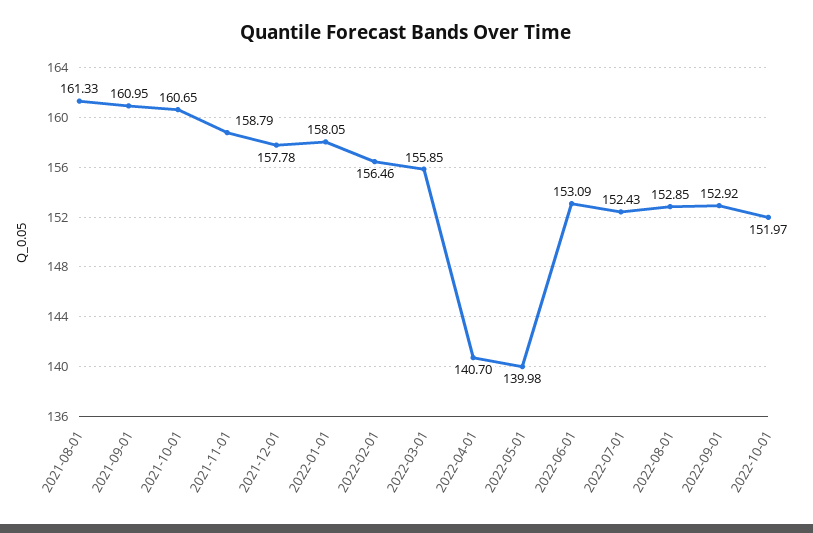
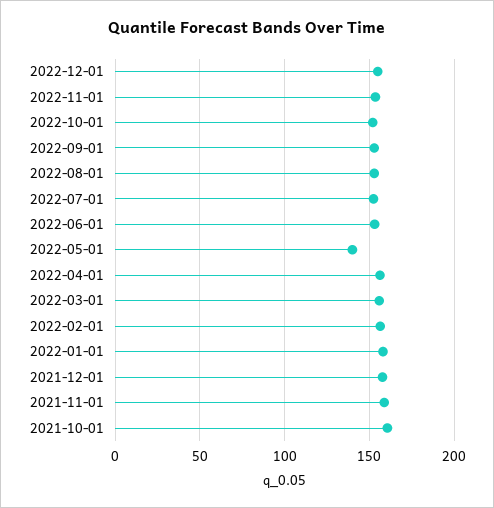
2021-08-01: 161.33 -> none
2021-09-01: 160.95 -> none
2022-04-01: 140.7 -> 155
2022-12-01: none -> 155
2022-11-01: none -> 155

